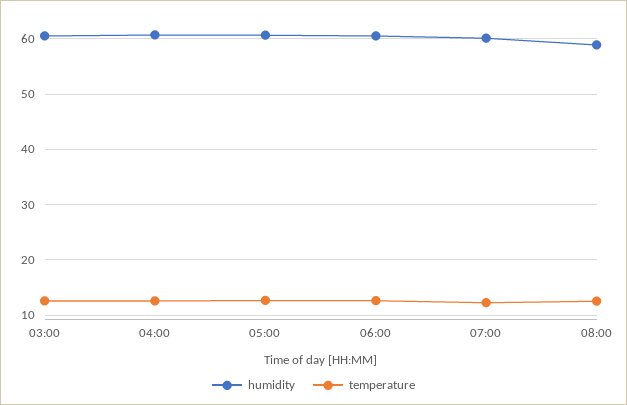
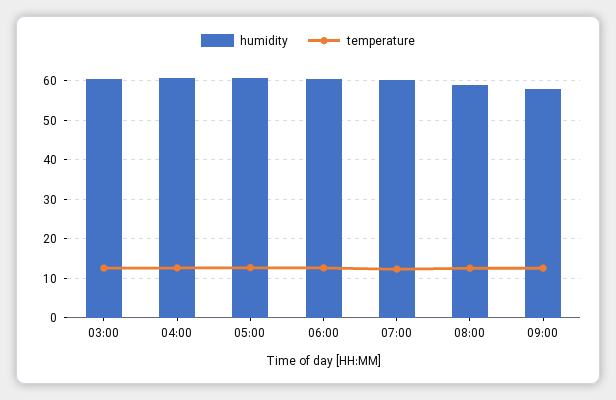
humidity, 09:00: none -> 58
temperature, 09:00: none -> 12

